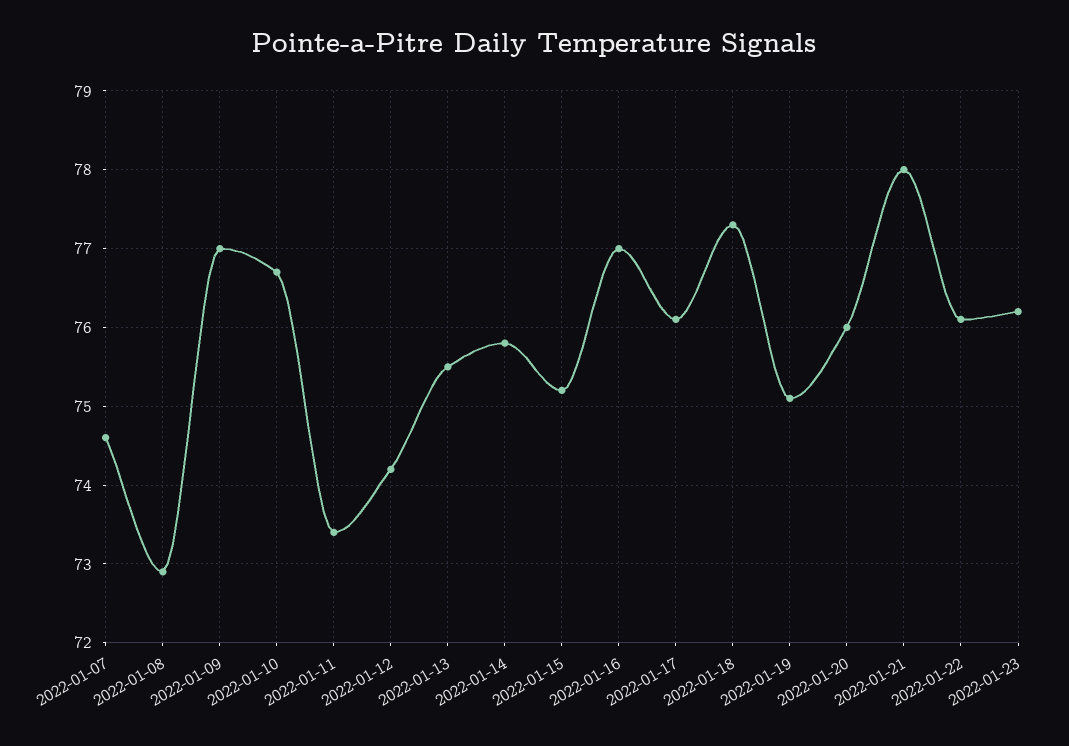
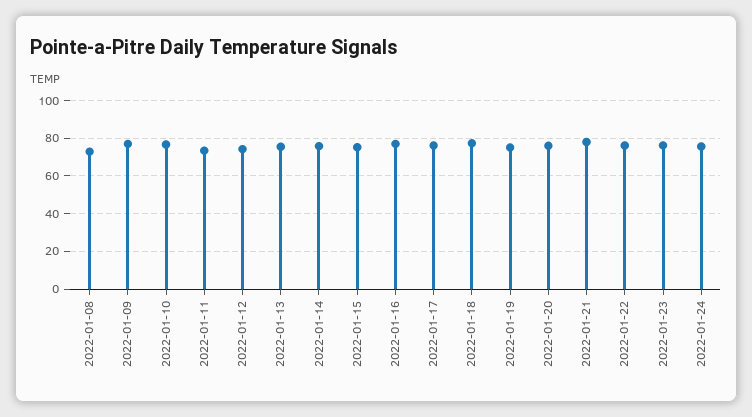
2022-01-07: 74.6 -> none
2022-01-24: none -> 75

